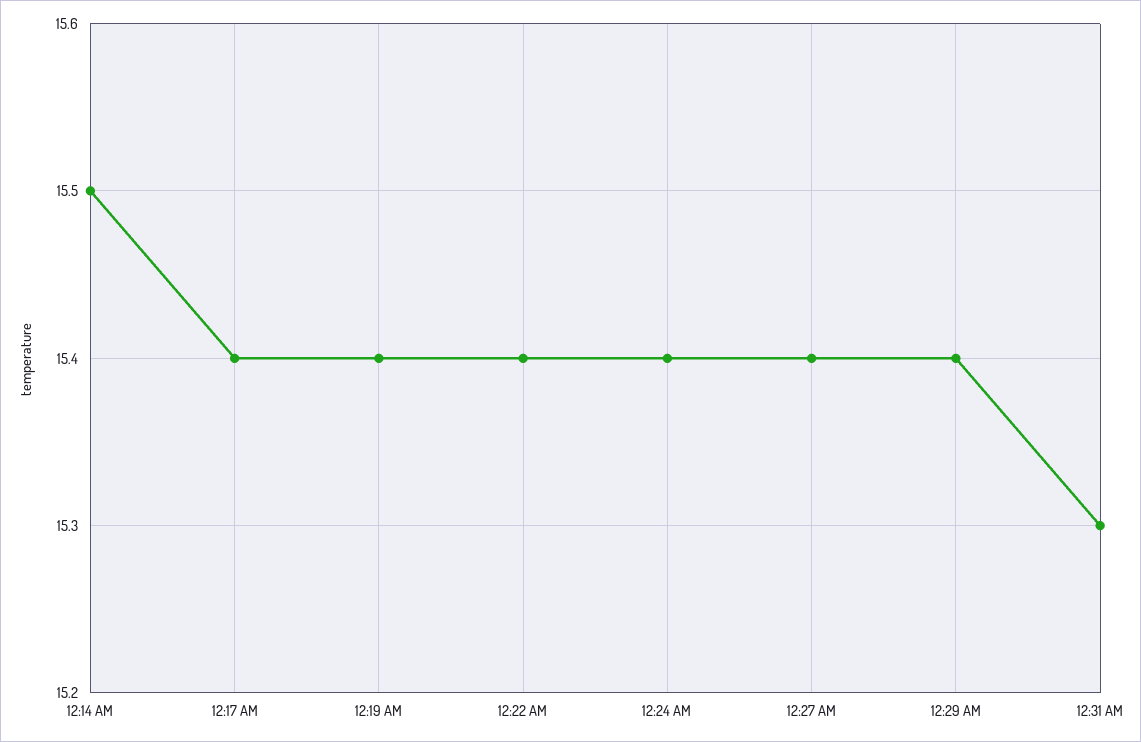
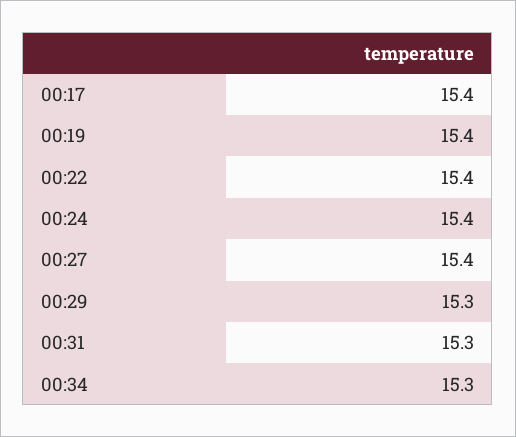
12:14 AM: 15.5 -> none
12:29 AM: 15.4 -> 15.3
00:34: none -> 15.3

